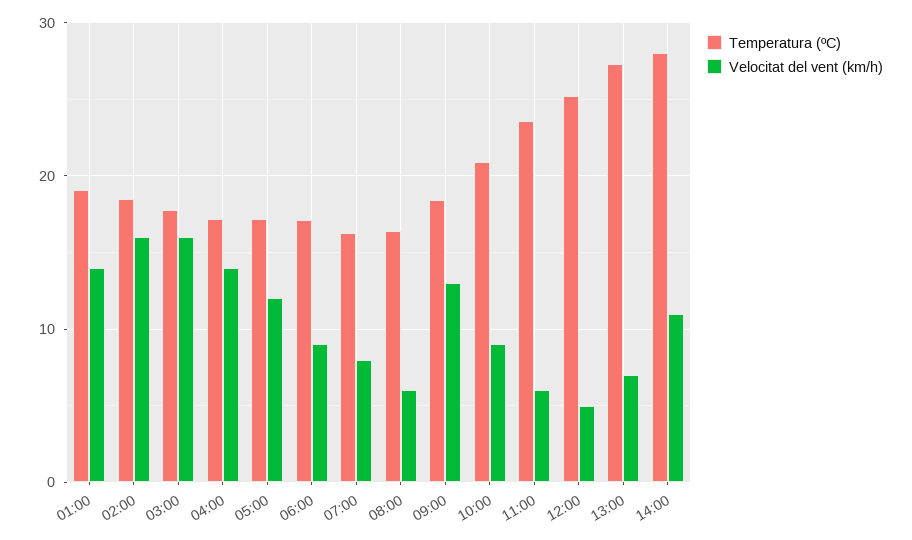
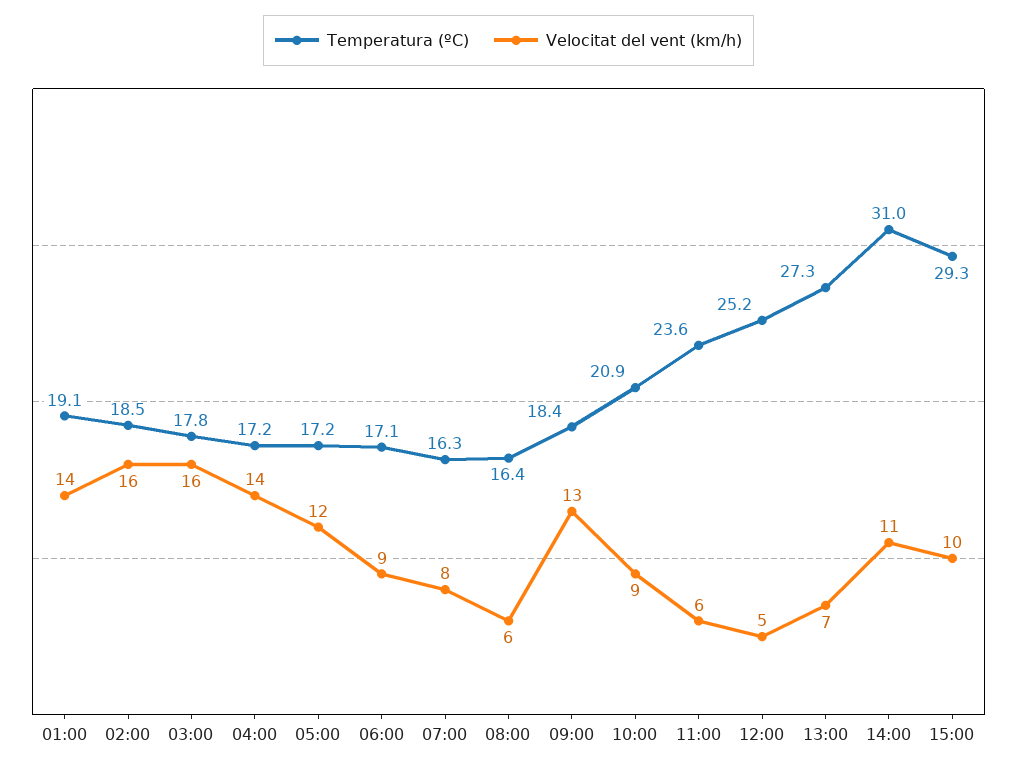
Temperatura (ºC), 14:00: 28 -> 31
Temperatura (ºC), 15:00: none -> 29.3
Velocitat del vent (km/h), 15:00: none -> 10

